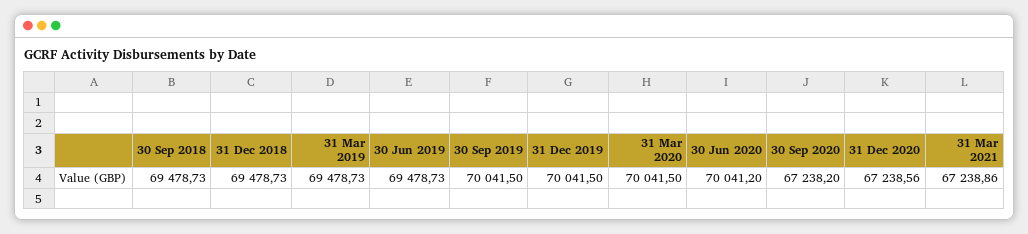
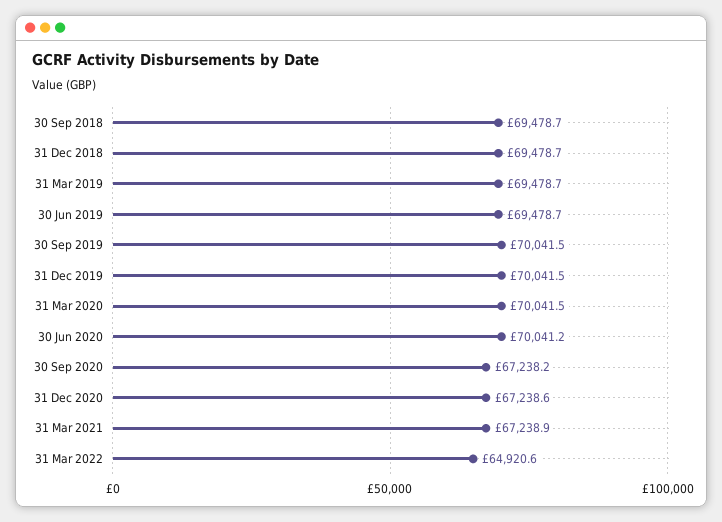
31 Mar 2022: none -> 64920.6

